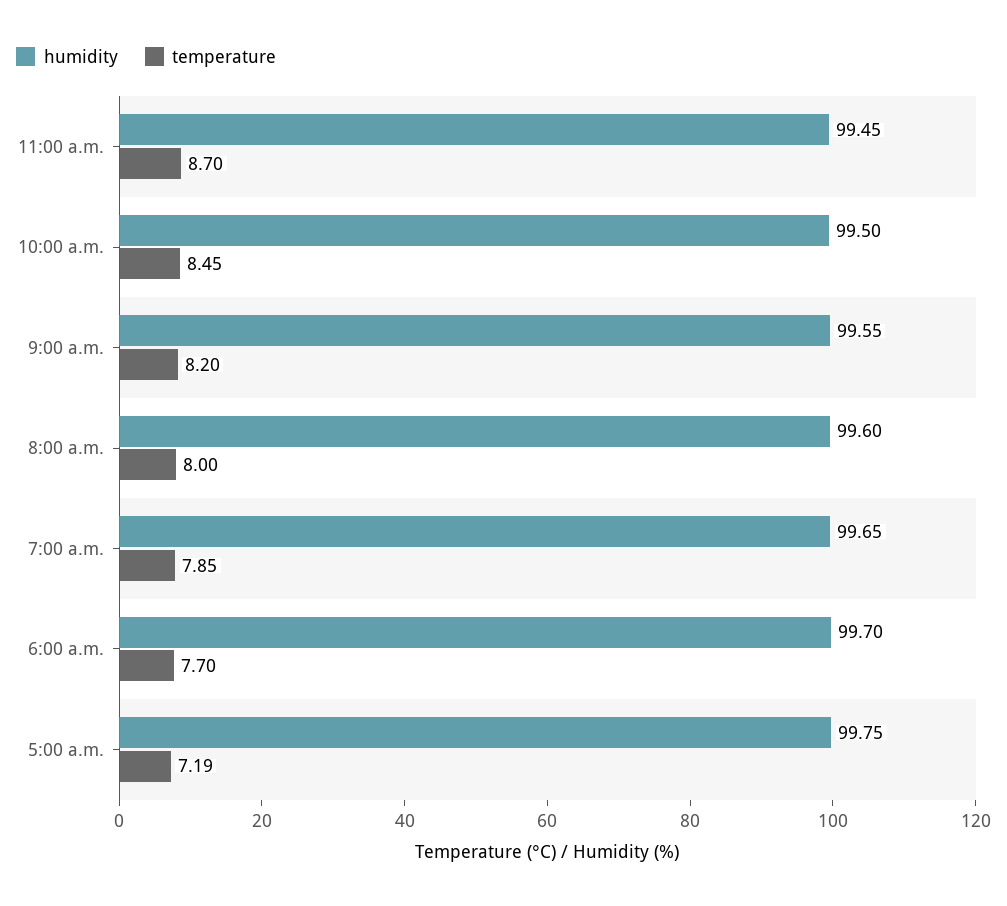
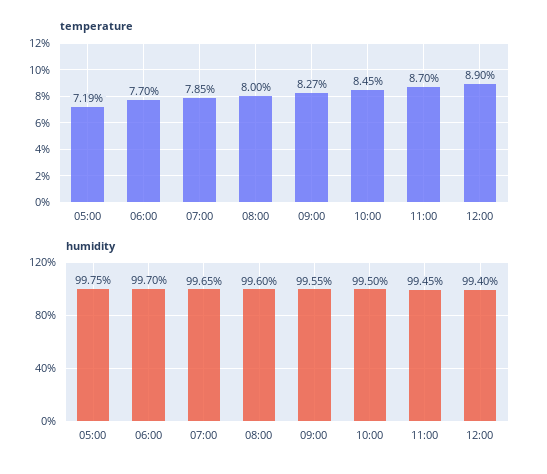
temperature, 9:00 a.m.: 8.2 -> 8.27
temperature, 12:00: none -> 8.9
humidity, 12:00: none -> 99.4

